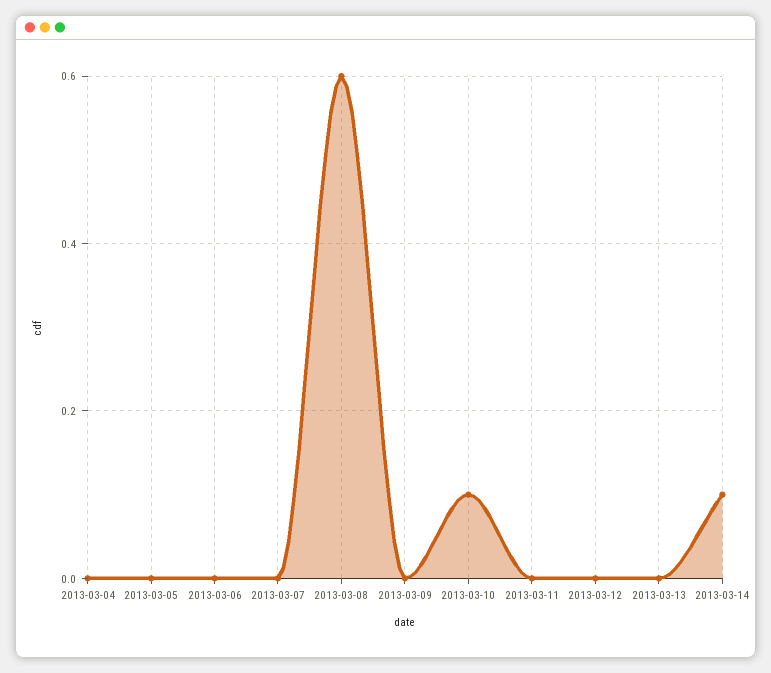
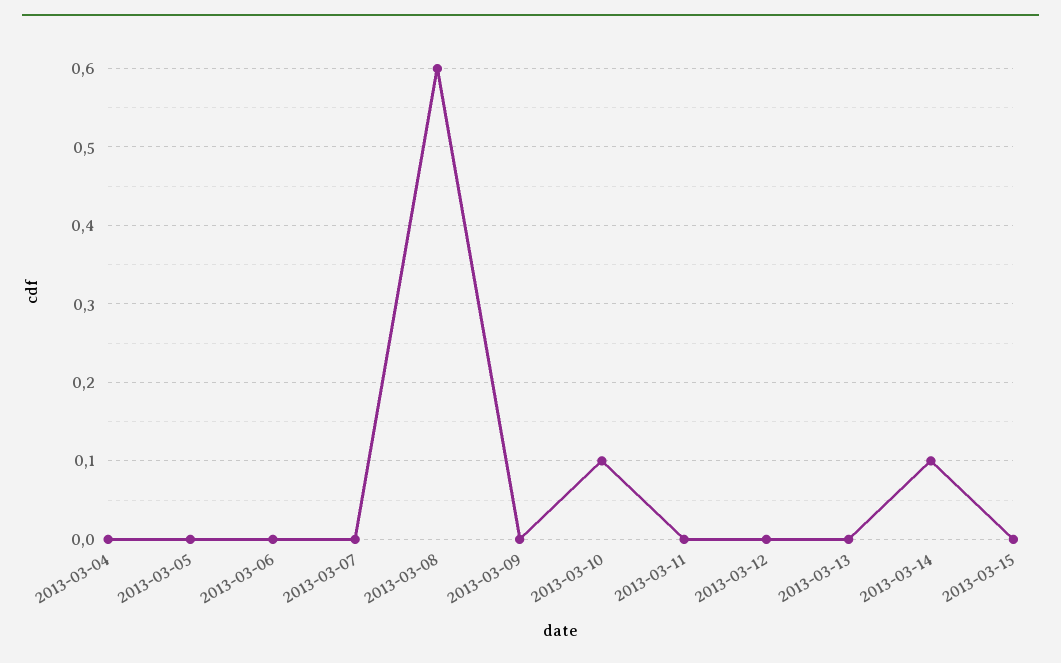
2013-03-15: none -> 0

